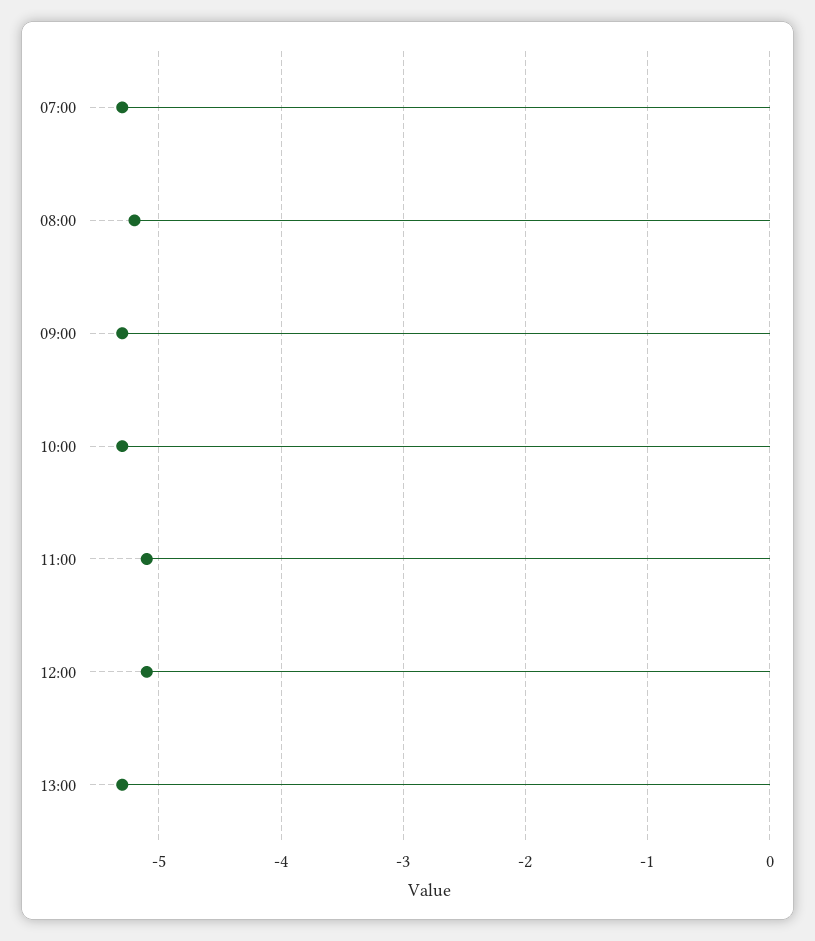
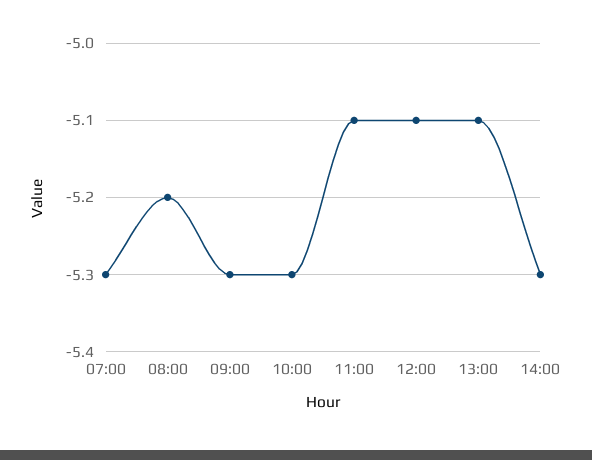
13:00: -5.3 -> -5.1
14:00: none -> -5.3

